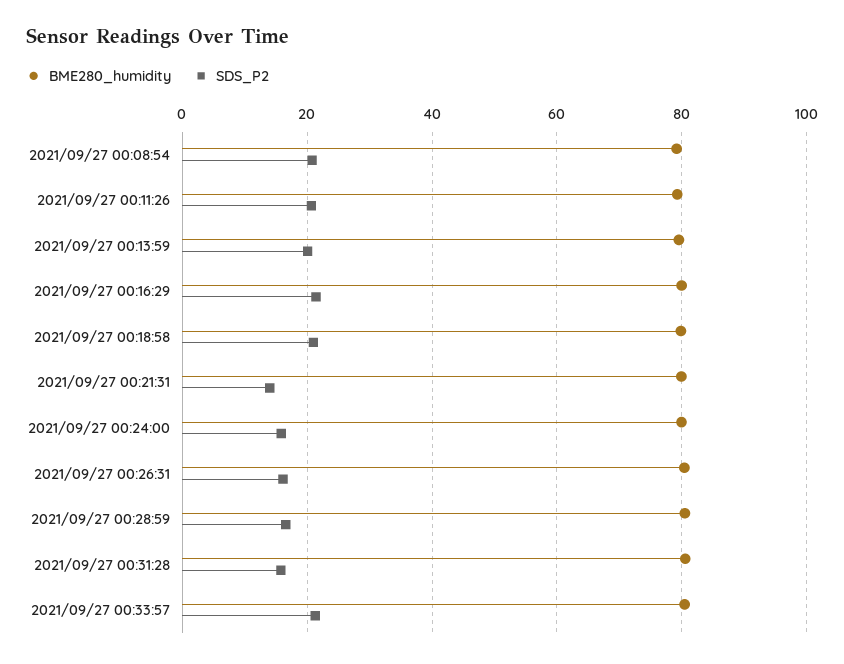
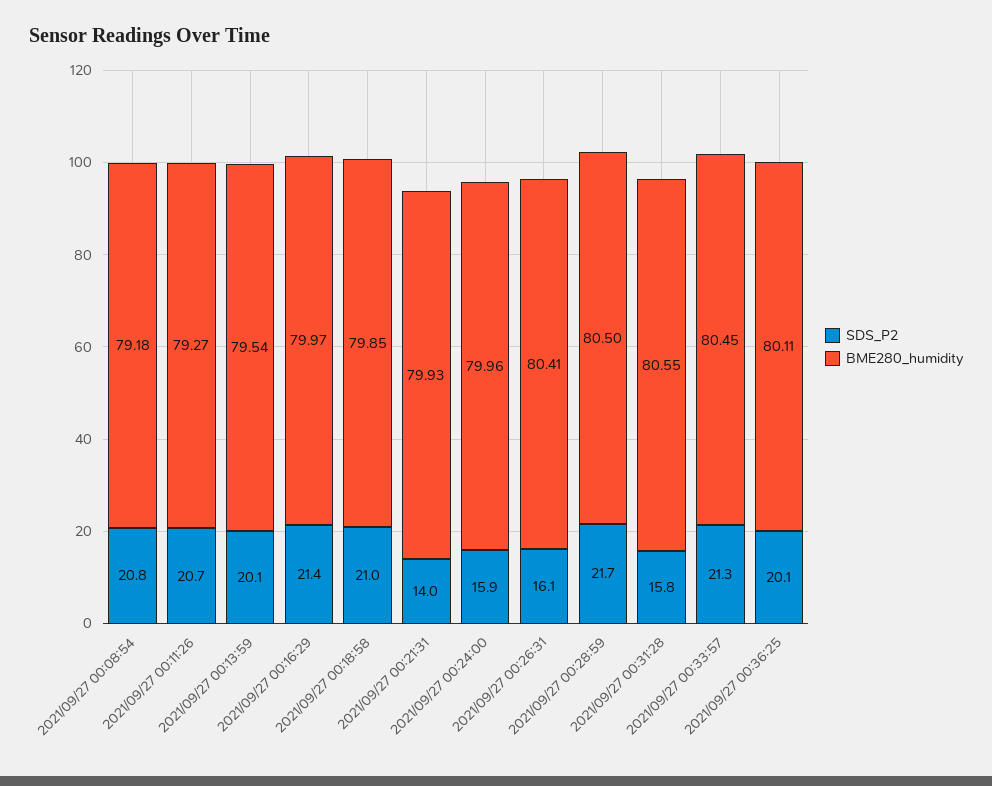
SDS_P2, 2021/09/27 00:28:59: 16 -> 21.7
SDS_P2, 2021/09/27 00:36:25: none -> 20.1
BME280_humidity, 2021/09/27 00:36:25: none -> 80.11

